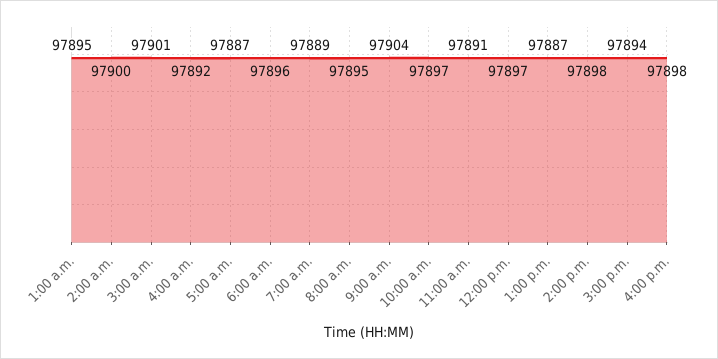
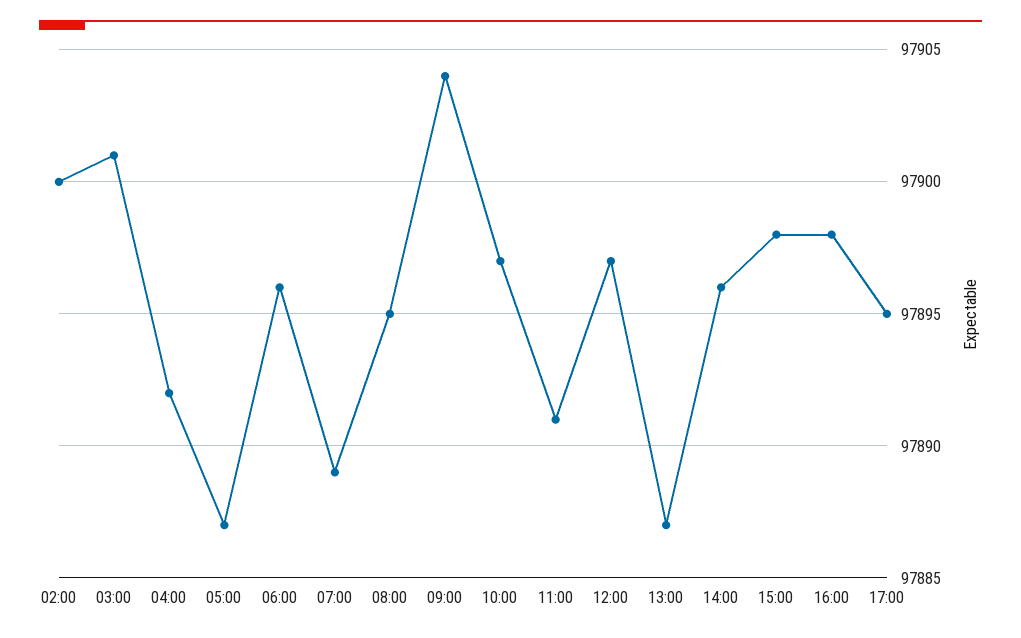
1:00 a.m.: 97895 -> none
2:00 p.m.: 97898 -> 97896
3:00 p.m.: 97894 -> 97898
17:00: none -> 97895

